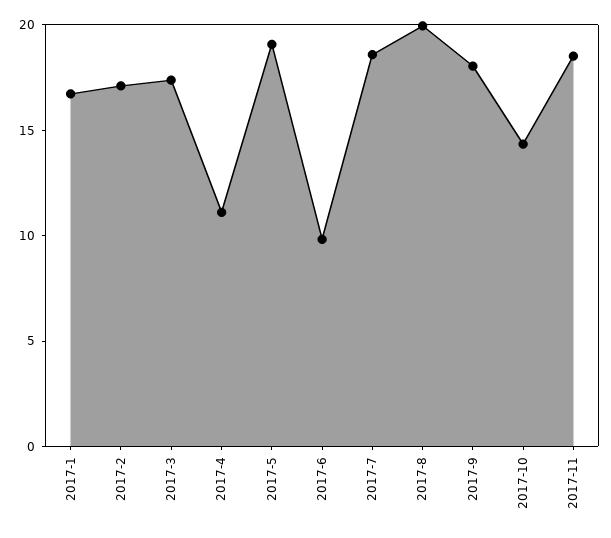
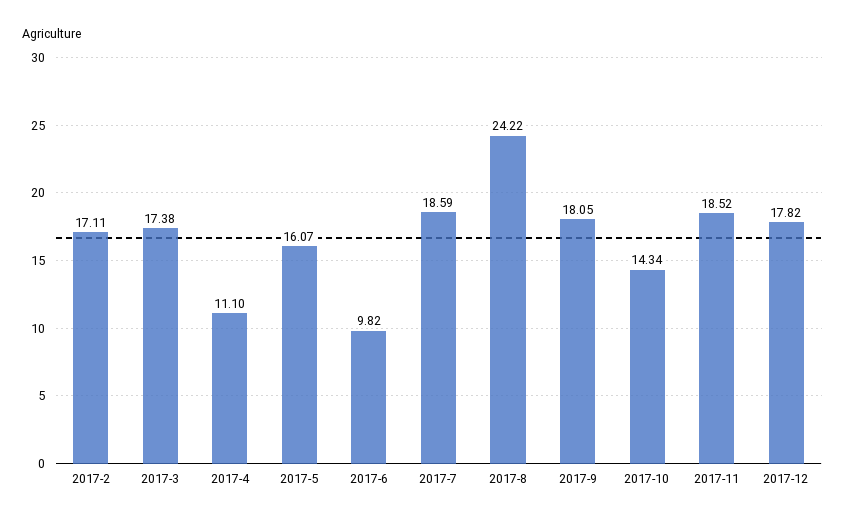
2017-1: 17 -> none
2017-5: 19 -> 16.07
2017-8: 20 -> 24.22
2017-12: none -> 17.82

